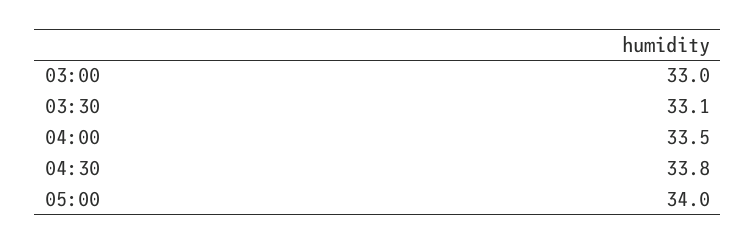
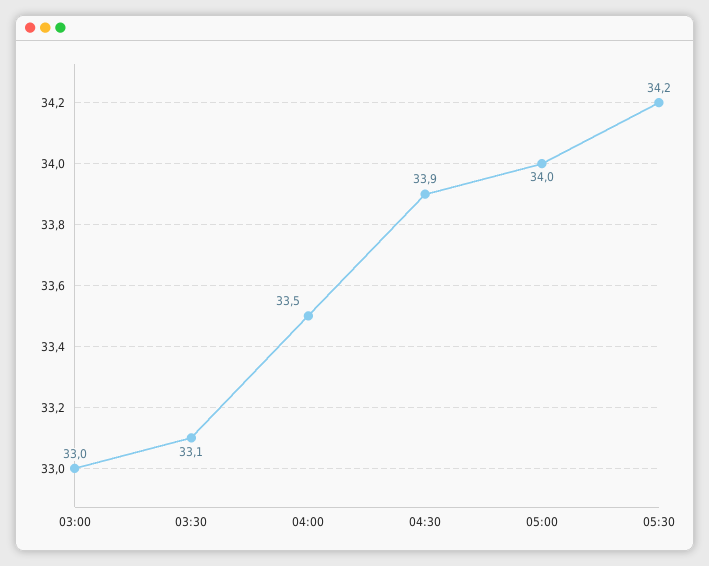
04:30: 33.8 -> 33.9
05:30: none -> 34.2

